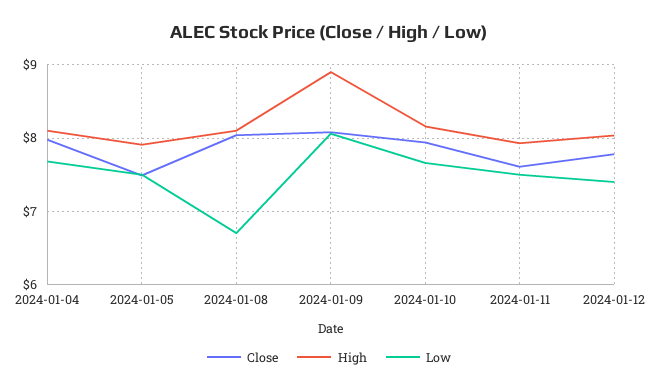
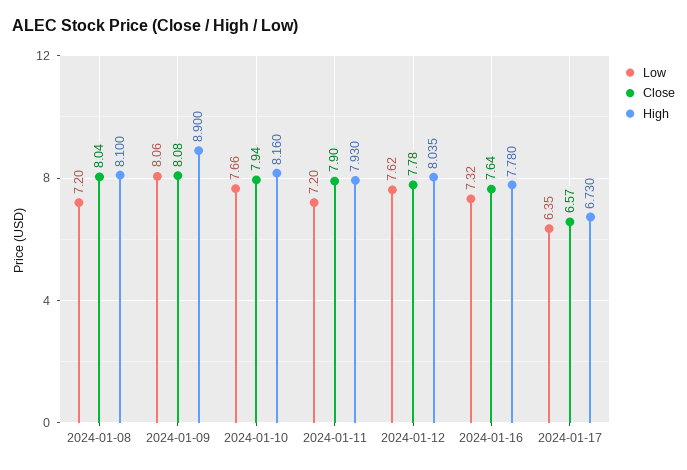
Close, 2024-01-04: 8 -> none
High, 2024-01-04: 8.1 -> none
Low, 2024-01-04: 7.7 -> none
Close, 2024-01-05: 7.5 -> none
High, 2024-01-05: 7.9 -> none
Low, 2024-01-05: 7.5 -> none
Low, 2024-01-08: 6.7 -> 7.2
Close, 2024-01-11: 7.6 -> 7.9
Low, 2024-01-11: 7.5 -> 7.2
Low, 2024-01-12: 7.4 -> 7.62
Low, 2024-01-16: none -> 7.32
Close, 2024-01-16: none -> 7.64
High, 2024-01-16: none -> 7.78
Low, 2024-01-17: none -> 6.35
Close, 2024-01-17: none -> 6.57
High, 2024-01-17: none -> 6.73

